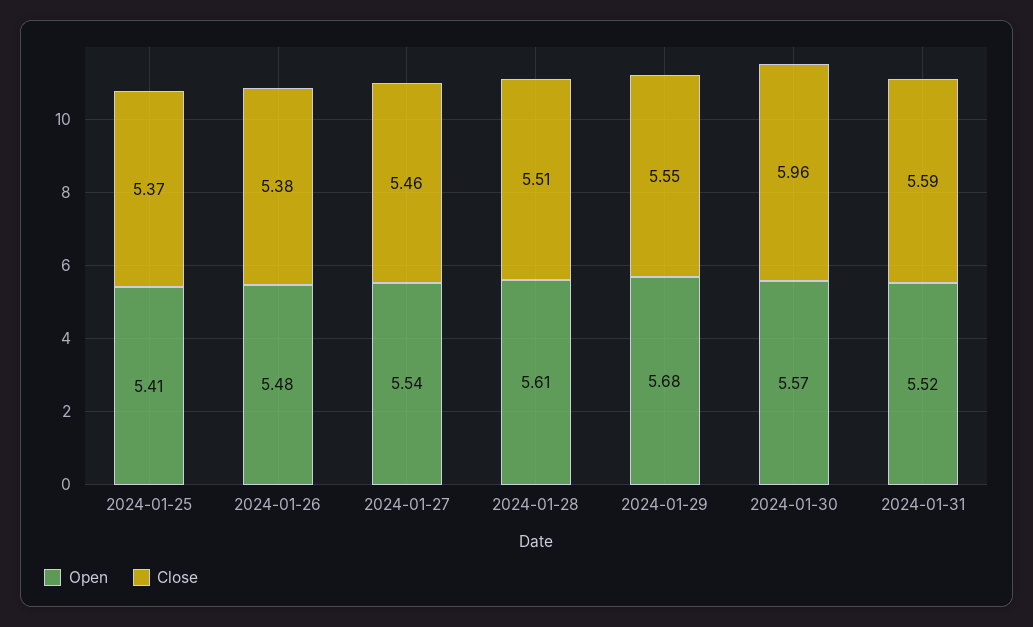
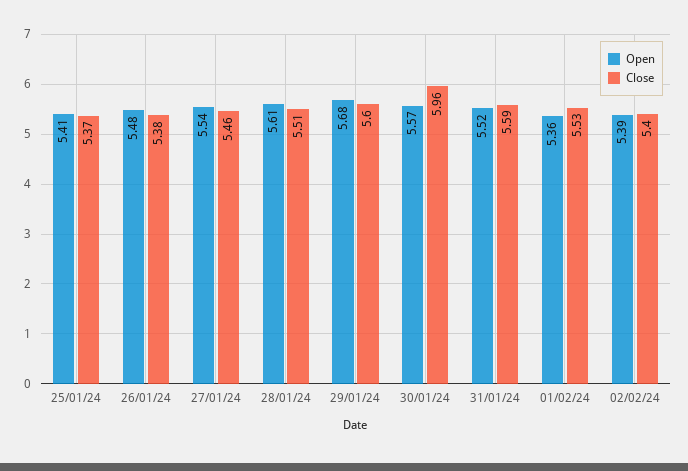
Close, 2024-01-29: 5.55 -> 5.6
Open, 01/02/24: none -> 5.36
Close, 01/02/24: none -> 5.53
Open, 02/02/24: none -> 5.39
Close, 02/02/24: none -> 5.4

